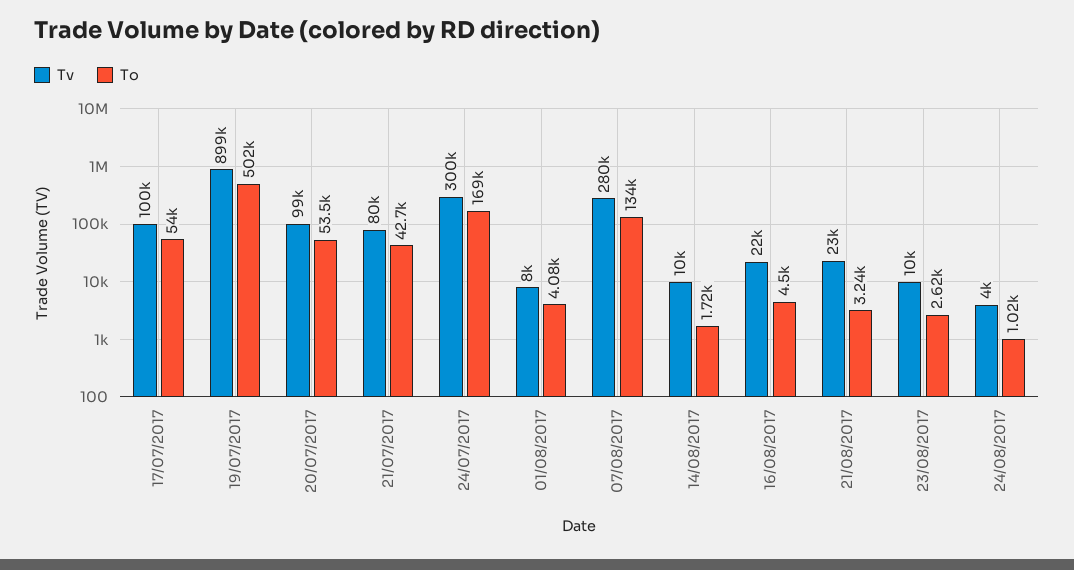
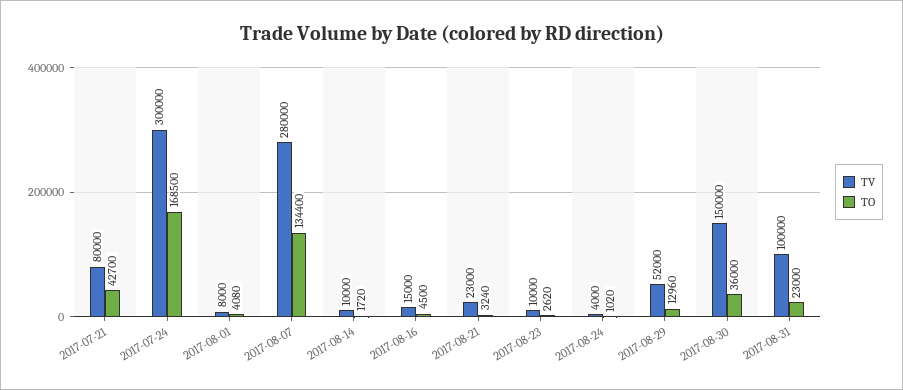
Tv, 17/07/2017: 100000 -> none
To, 17/07/2017: 54000 -> none
Tv, 19/07/2017: 899000 -> none
To, 19/07/2017: 502000 -> none
Tv, 20/07/2017: 99000 -> none
To, 20/07/2017: 53500 -> none
Tv, 16/08/2017: 22000 -> 15000
Tv, 2017-08-29: none -> 52000
To, 2017-08-29: none -> 12960
Tv, 2017-08-30: none -> 150000
To, 2017-08-30: none -> 36000
Tv, 2017-08-31: none -> 100000
To, 2017-08-31: none -> 23000

